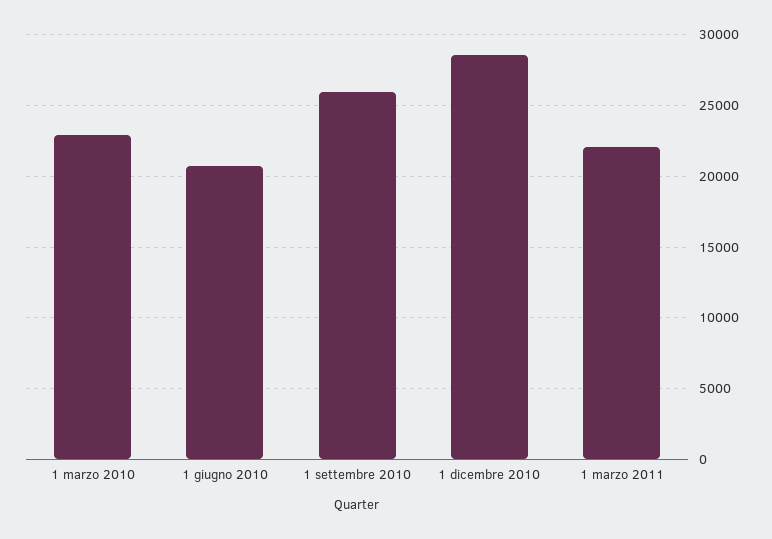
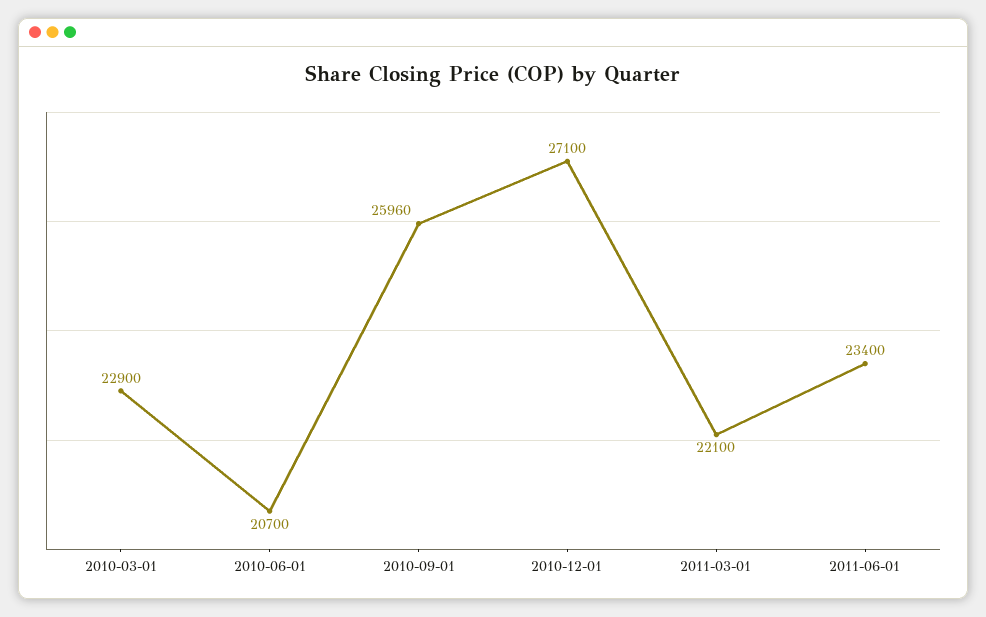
1 dicembre 2010: 28500 -> 27100
2011-06-01: none -> 23400

